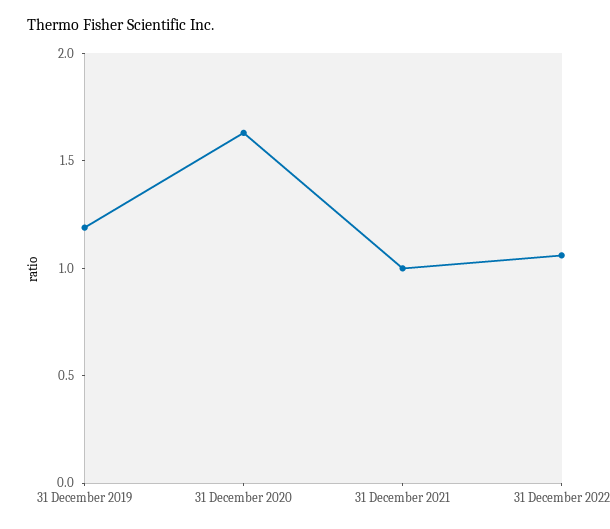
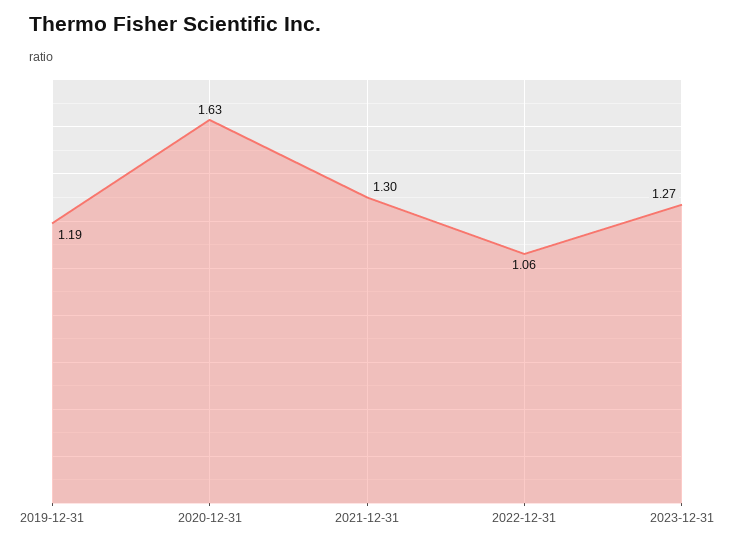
31 December 2021: 1 -> 1.3
2023-12-31: none -> 1.27

